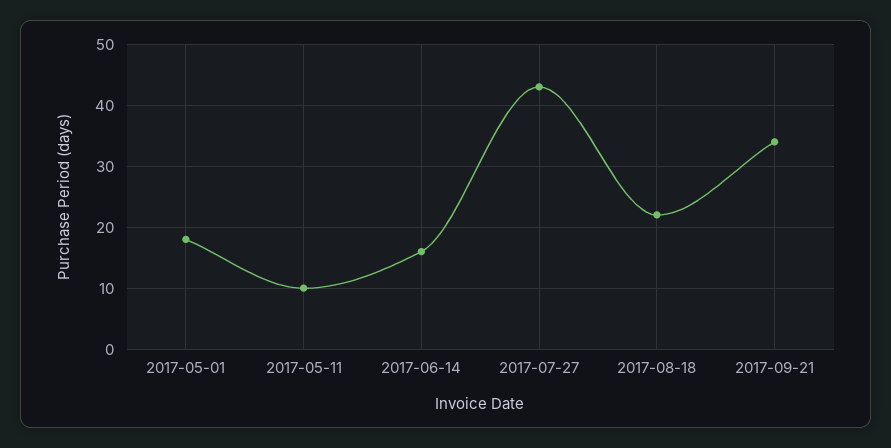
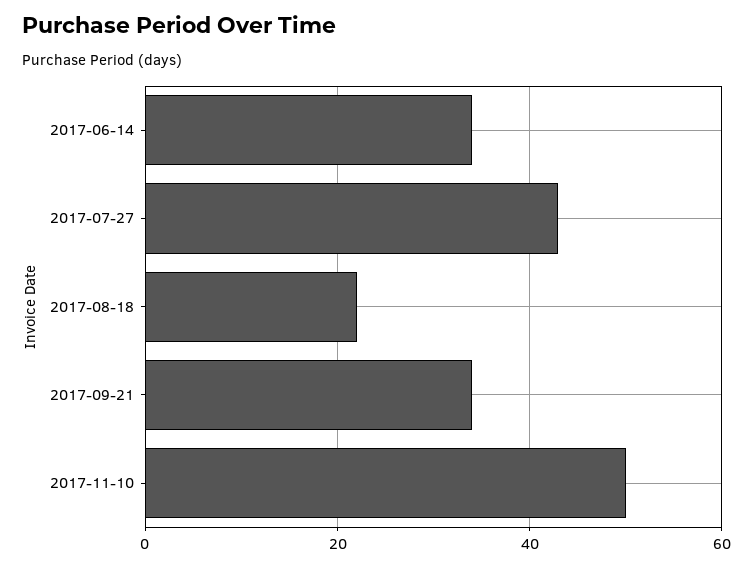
2017-05-01: 18 -> none
2017-05-11: 10 -> none
2017-06-14: 16 -> 35
2017-11-10: none -> 50

